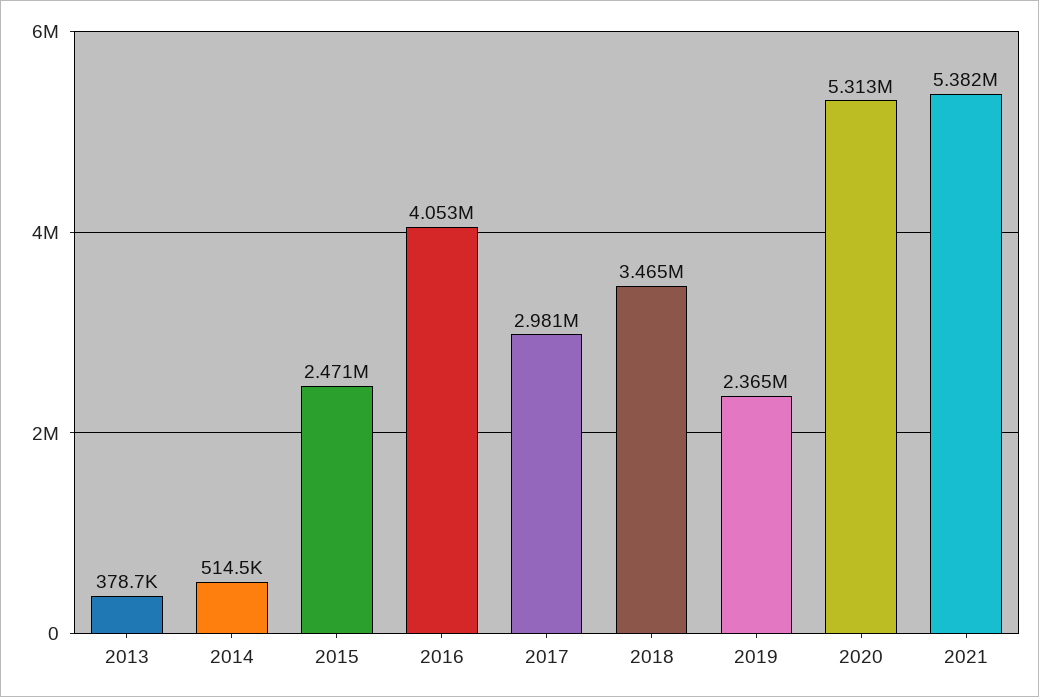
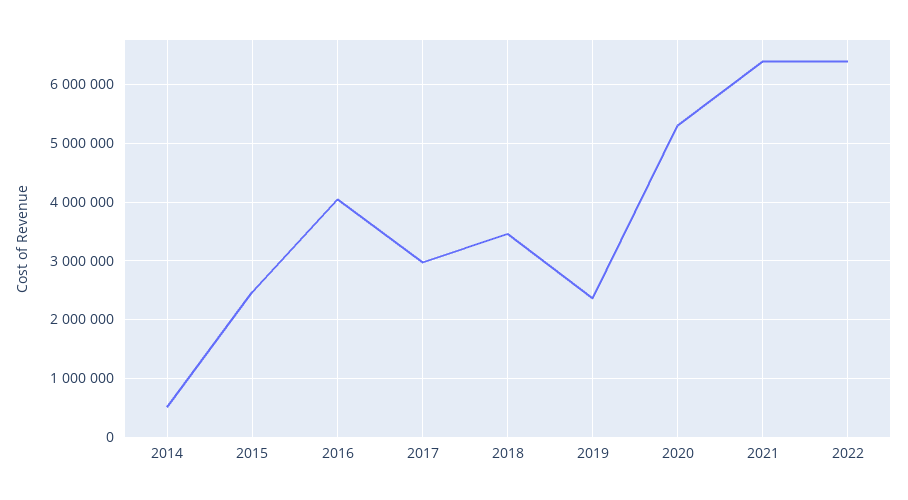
2013: 378700 -> none
2021: 5382000 -> 6400000
2022: none -> 6400000

